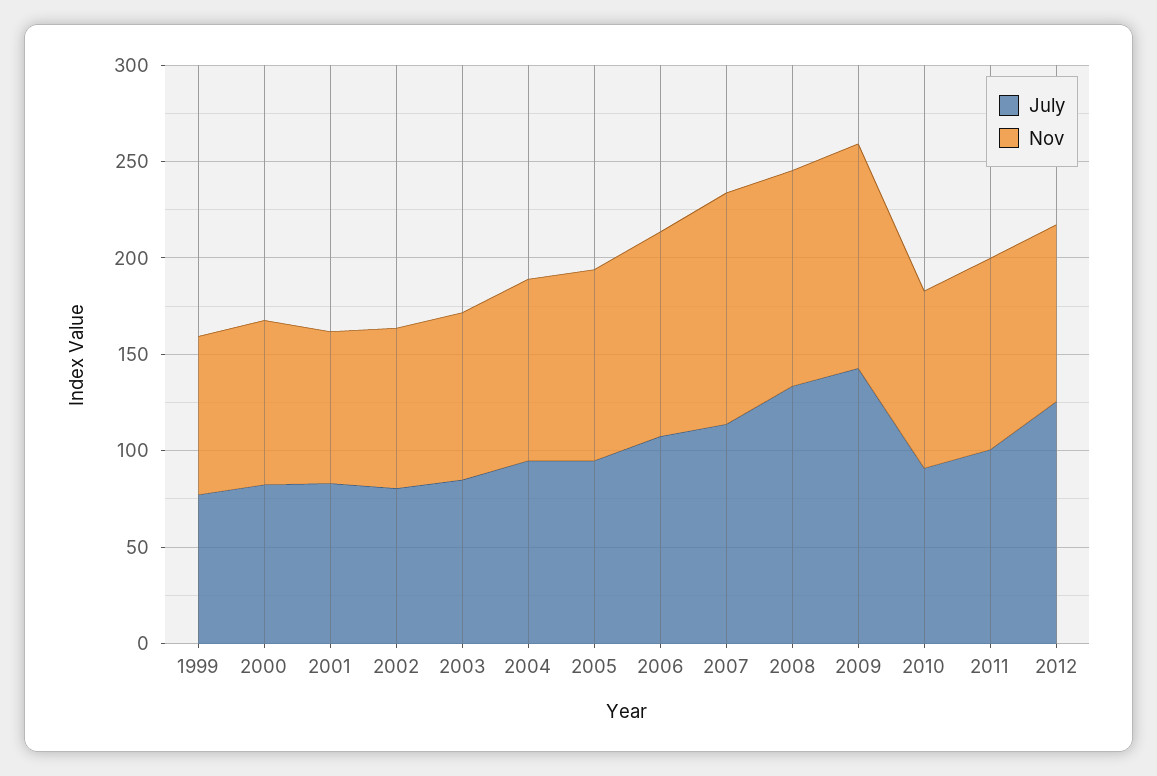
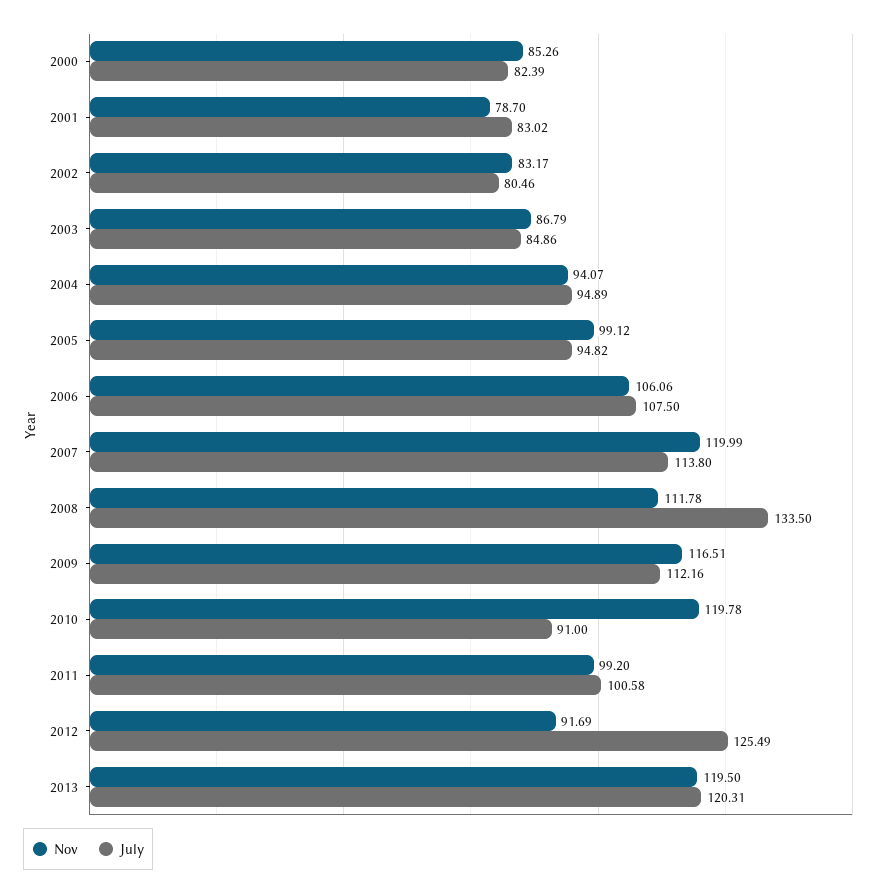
July, 1999: 80 -> none
Nov, 1999: 80 -> none
July, 2009: 140 -> 112.16
Nov, 2010: 90 -> 119.78
Nov, 2013: none -> 119.5
July, 2013: none -> 120.31

